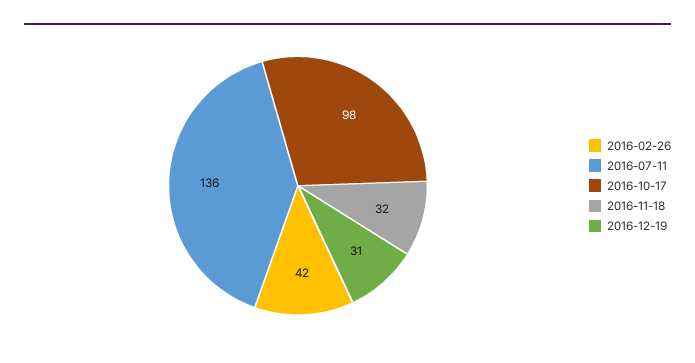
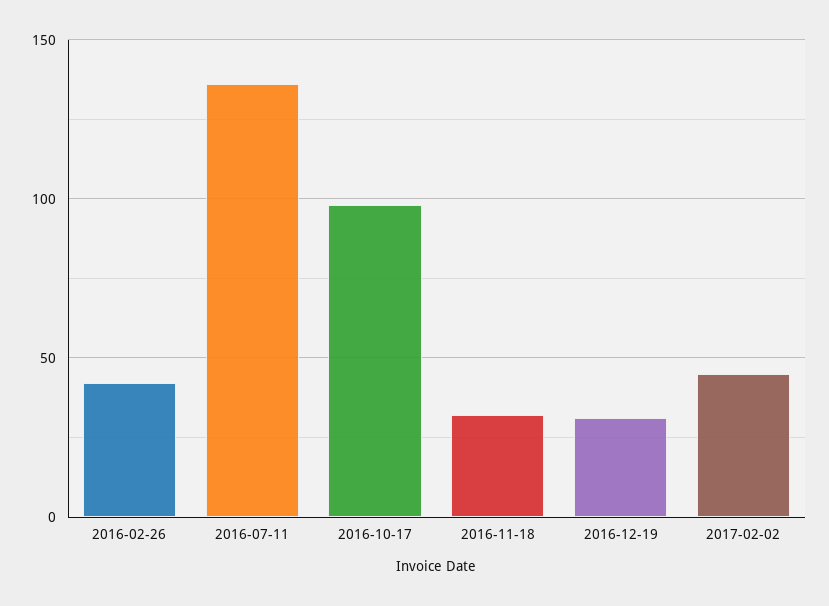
2017-02-02: none -> 45

